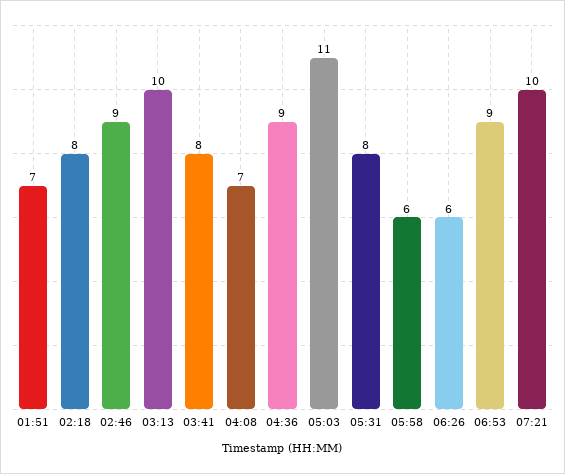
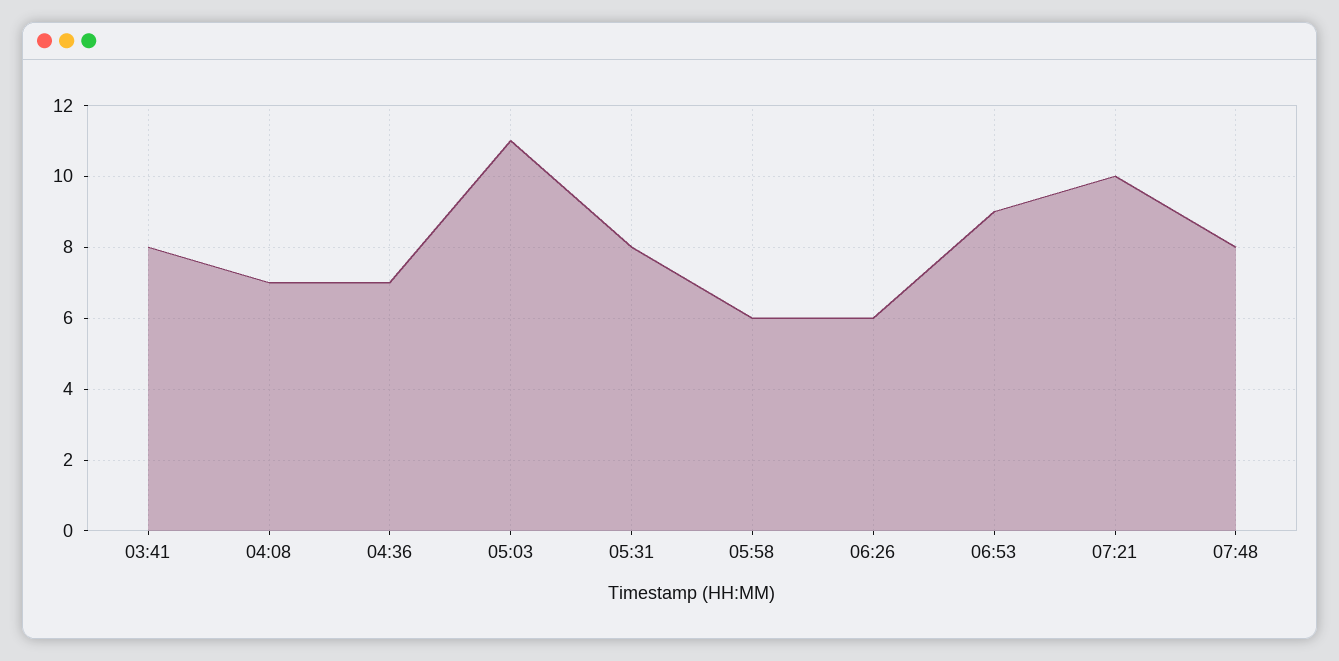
01:51: 7 -> none
02:18: 8 -> none
02:46: 9 -> none
03:13: 10 -> none
04:36: 9 -> 7
07:48: none -> 8

